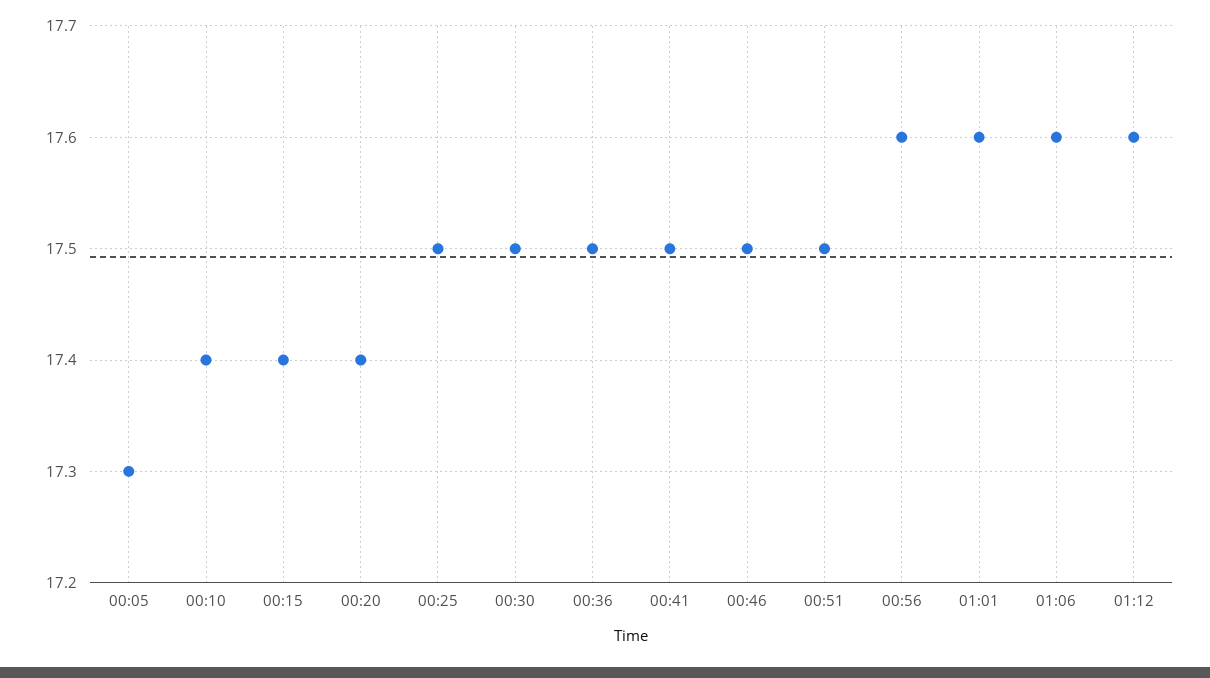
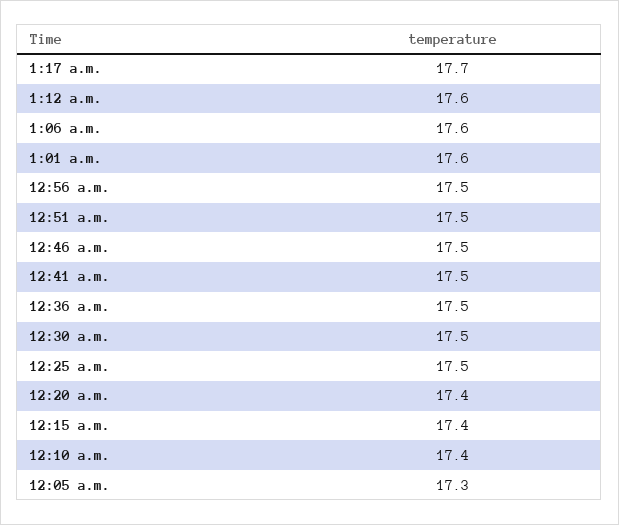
00:56: 17.6 -> 17.5
1:17 a.m.: none -> 17.7

